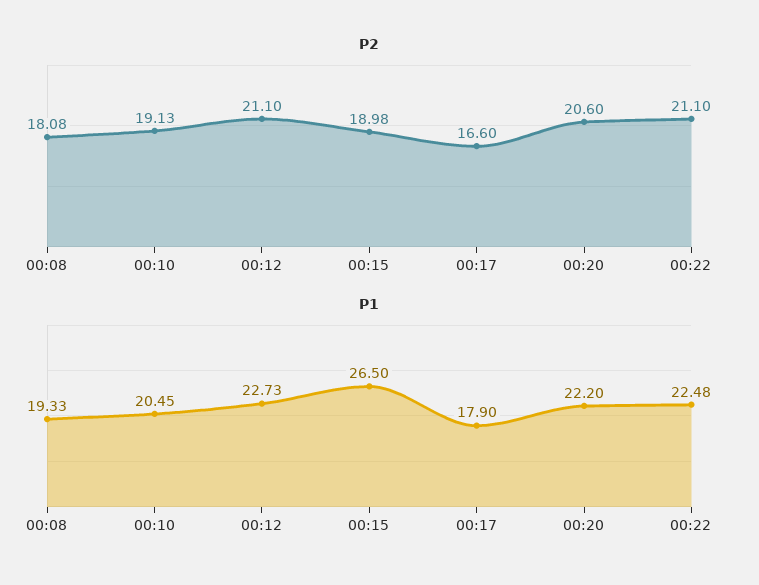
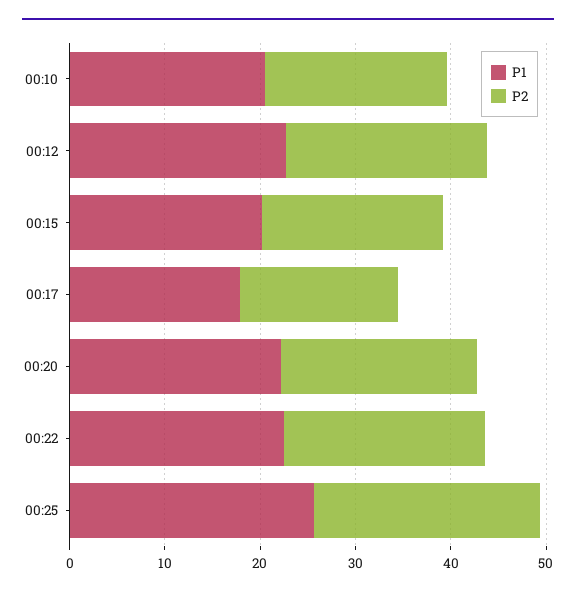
P2, 00:08: 18.08 -> none
P1, 00:08: 19.33 -> none
P1, 00:15: 26.5 -> 20
P1, 00:25: none -> 26
P2, 00:25: none -> 24

